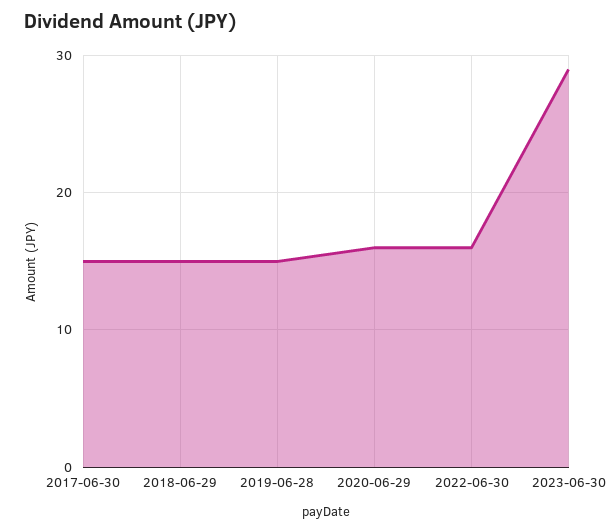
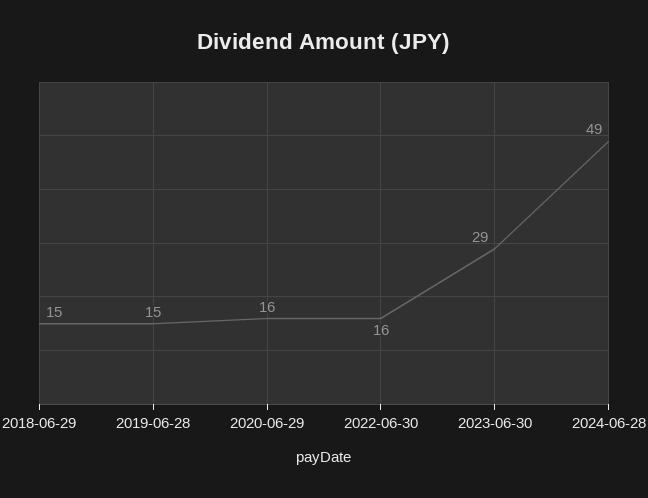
2017-06-30: 15 -> none
2024-06-28: none -> 49

